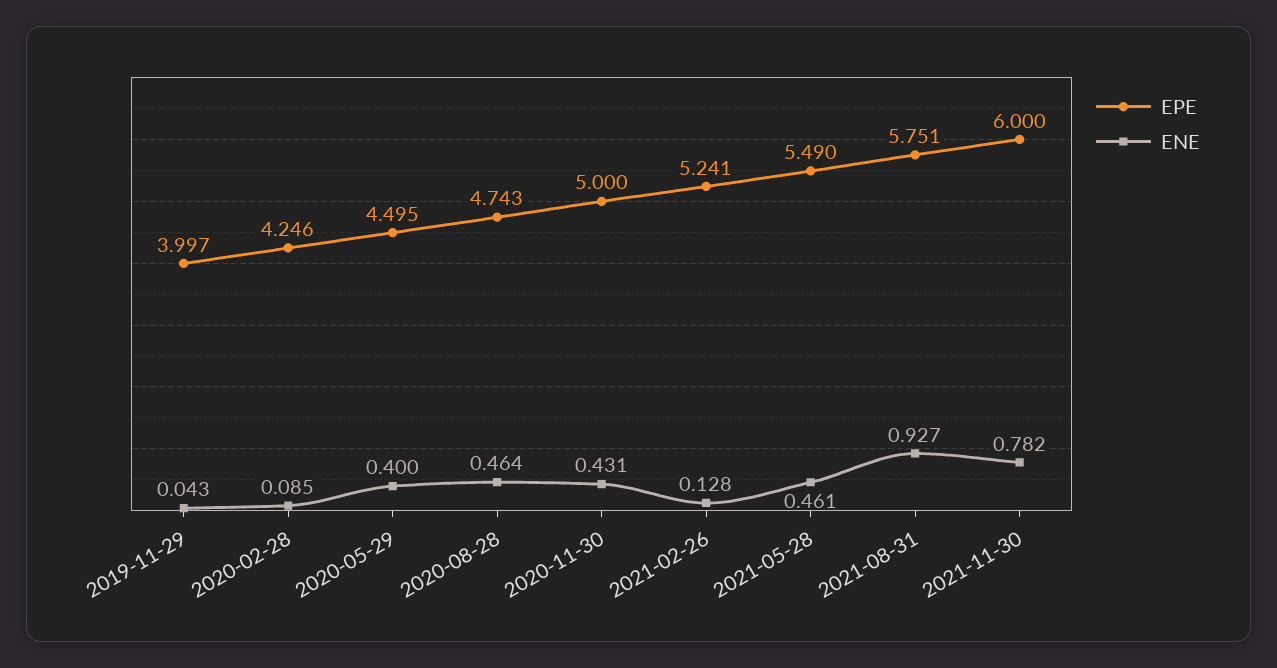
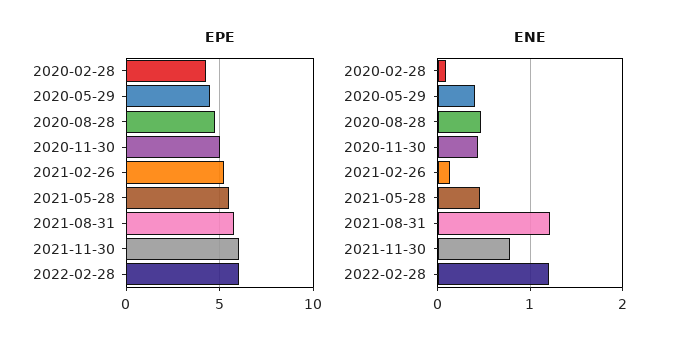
EPE, 2019-11-29: 3.997 -> none
ENE, 2019-11-29: 0.043 -> none
ENE, 2021-08-31: 0.927 -> 1.2
EPE, 2022-02-28: none -> 6
ENE, 2022-02-28: none -> 1.2

